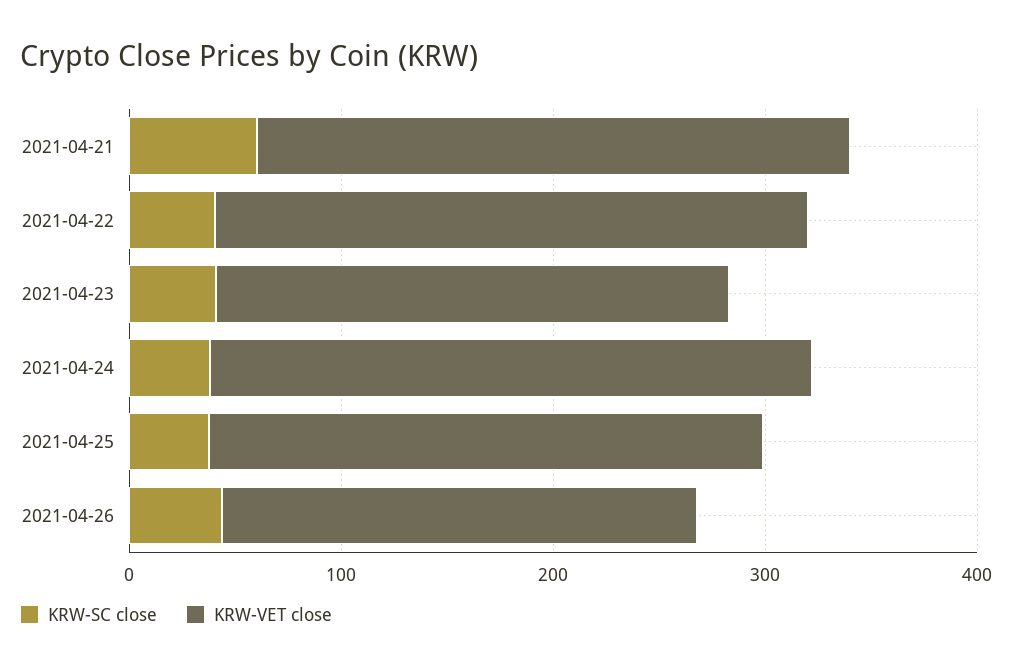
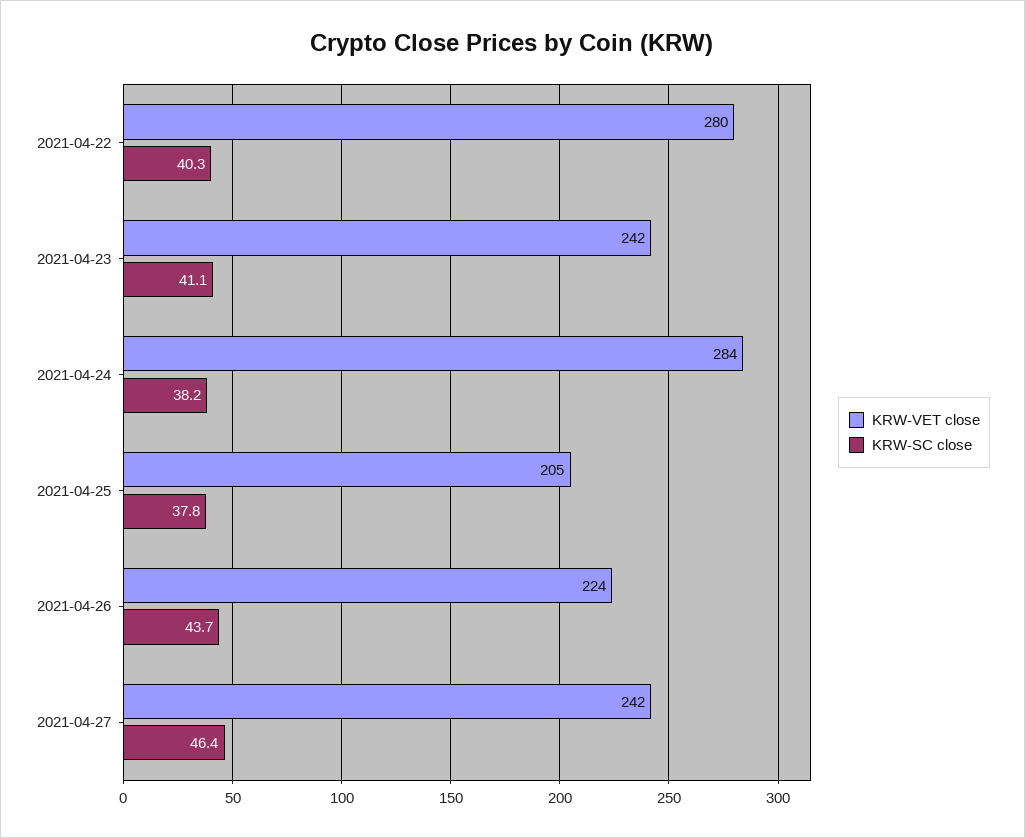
KRW-SC close, 2021-04-21: 60 -> none
KRW-VET close, 2021-04-21: 280 -> none
KRW-VET close, 2021-04-25: 260 -> 205
KRW-VET close, 2021-04-27: none -> 242
KRW-SC close, 2021-04-27: none -> 46.4

